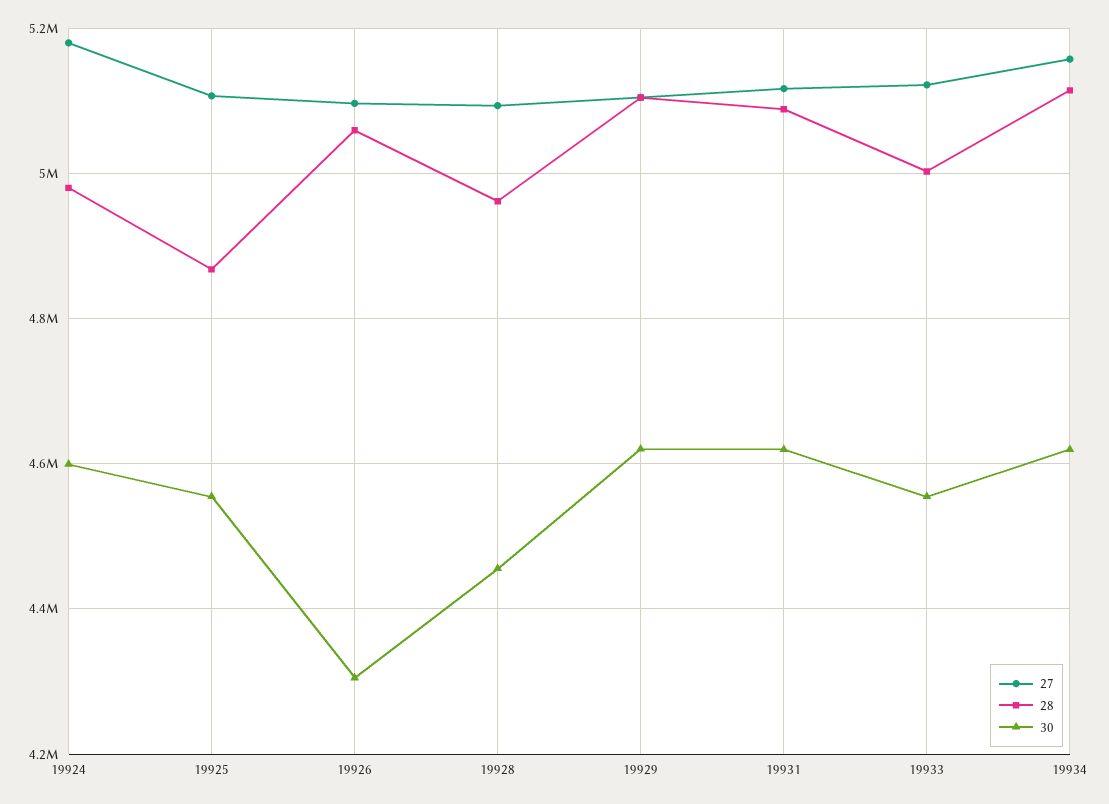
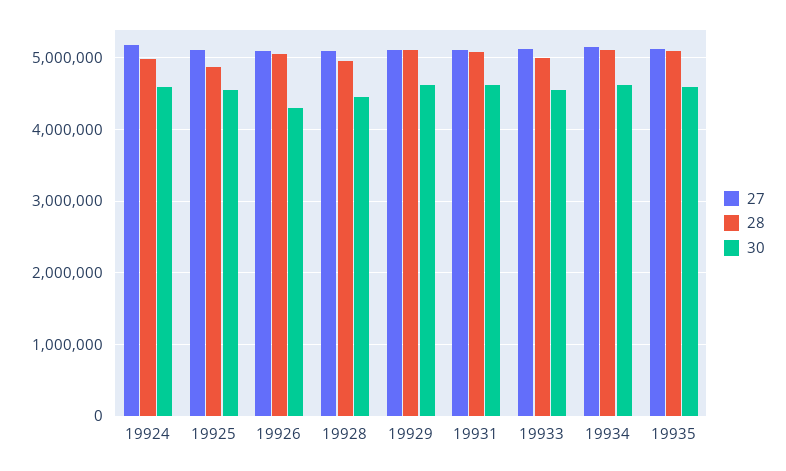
27, 19935: none -> 5100000
28, 19935: none -> 5100000
30, 19935: none -> 4600000

